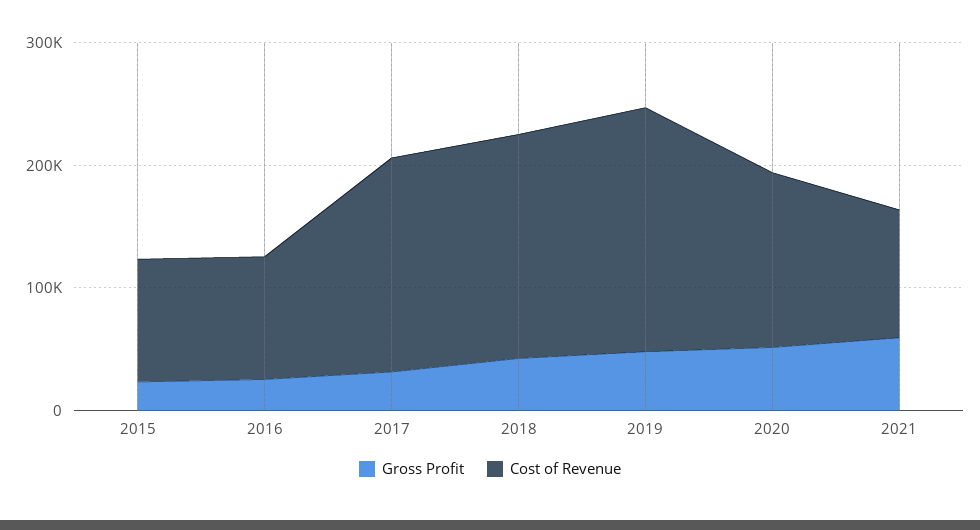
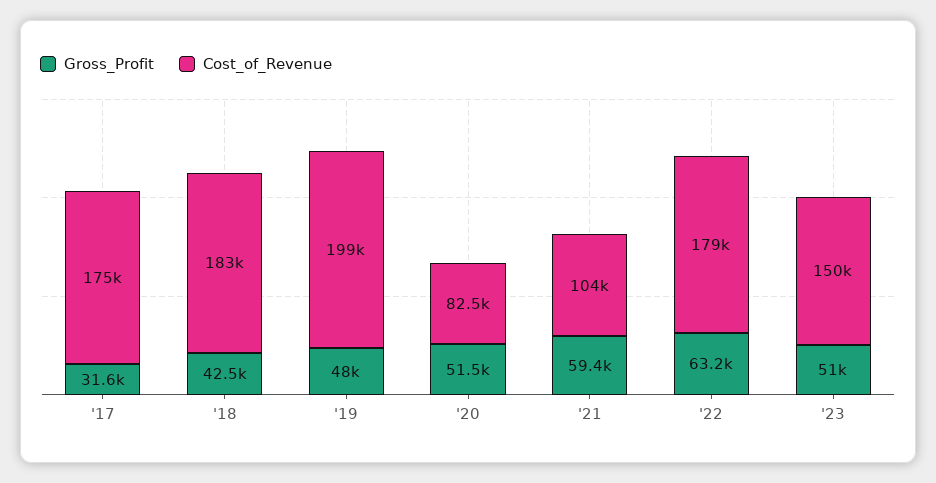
Gross Profit, 2015: 20000 -> none
Cost of Revenue, 2015: 100000 -> none
Gross Profit, 2016: 20000 -> none
Cost of Revenue, 2016: 100000 -> none
Cost of Revenue, 2020: 140000 -> 82500
Gross Profit, '22: none -> 63200
Cost of Revenue, '22: none -> 179000
Gross Profit, '23: none -> 51000
Cost of Revenue, '23: none -> 150000

